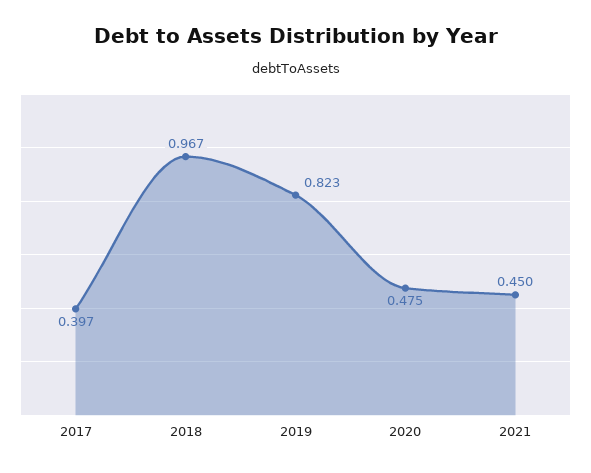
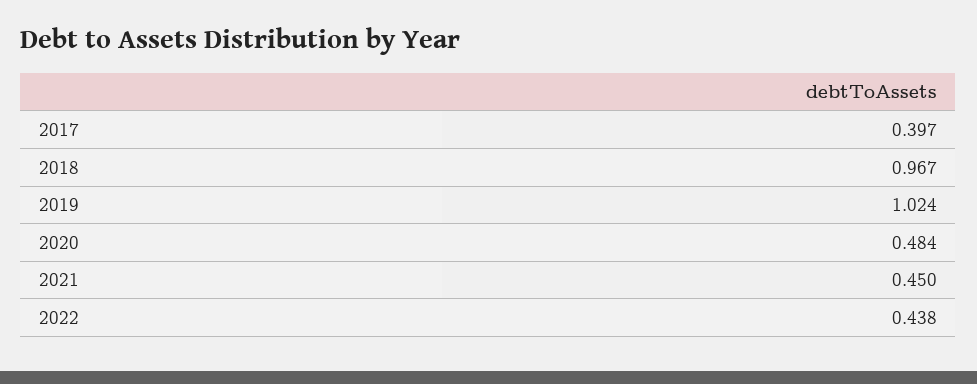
2019: 0.823 -> 1.024
2020: 0.475 -> 0.484
2022: none -> 0.438

